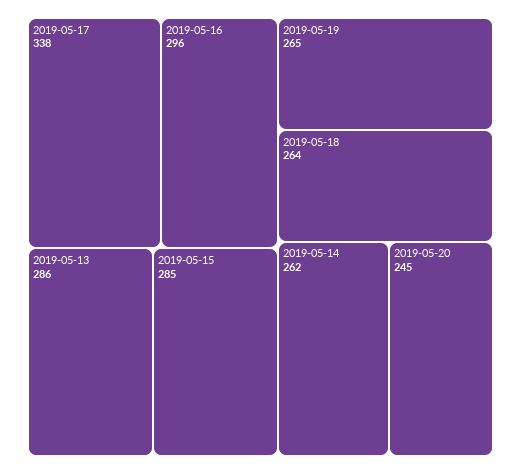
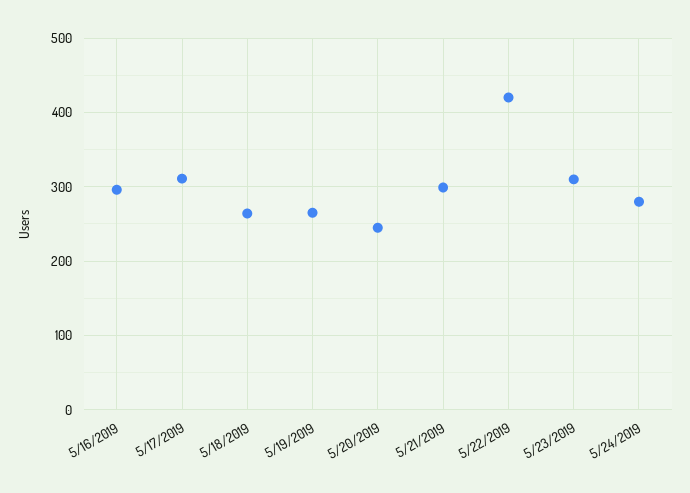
2019-05-17: 338 -> 310
2019-05-13: 286 -> none
2019-05-15: 285 -> none
2019-05-14: 262 -> none
5/21/2019: none -> 300
5/22/2019: none -> 420
5/23/2019: none -> 310
5/24/2019: none -> 280

